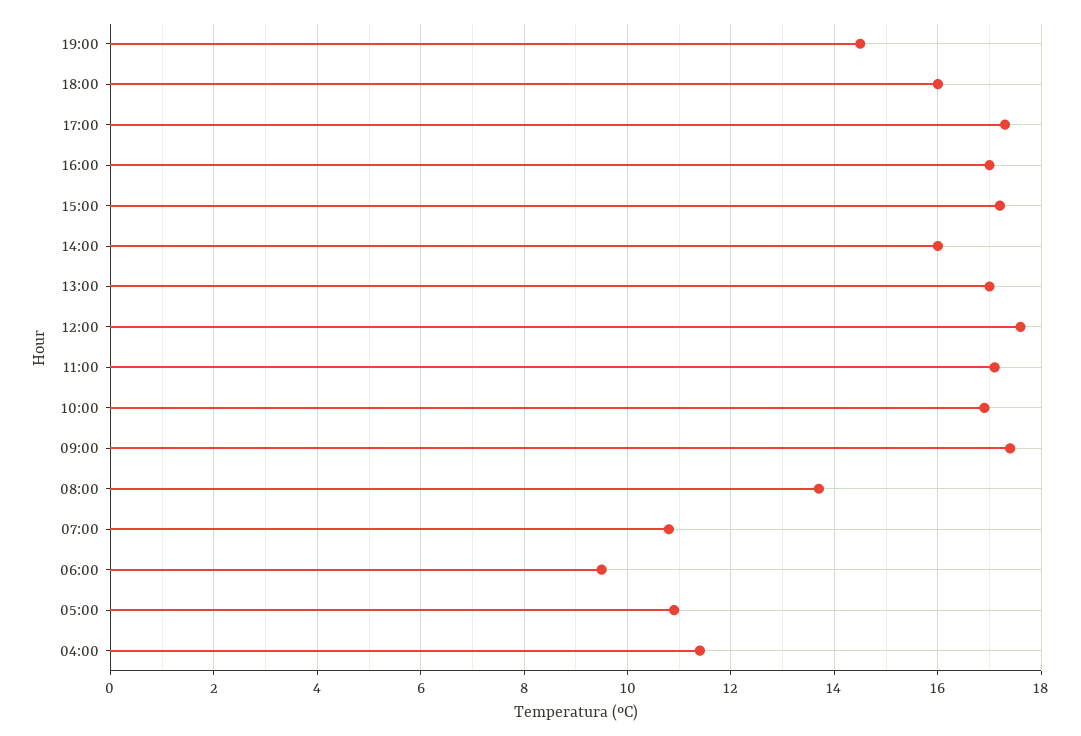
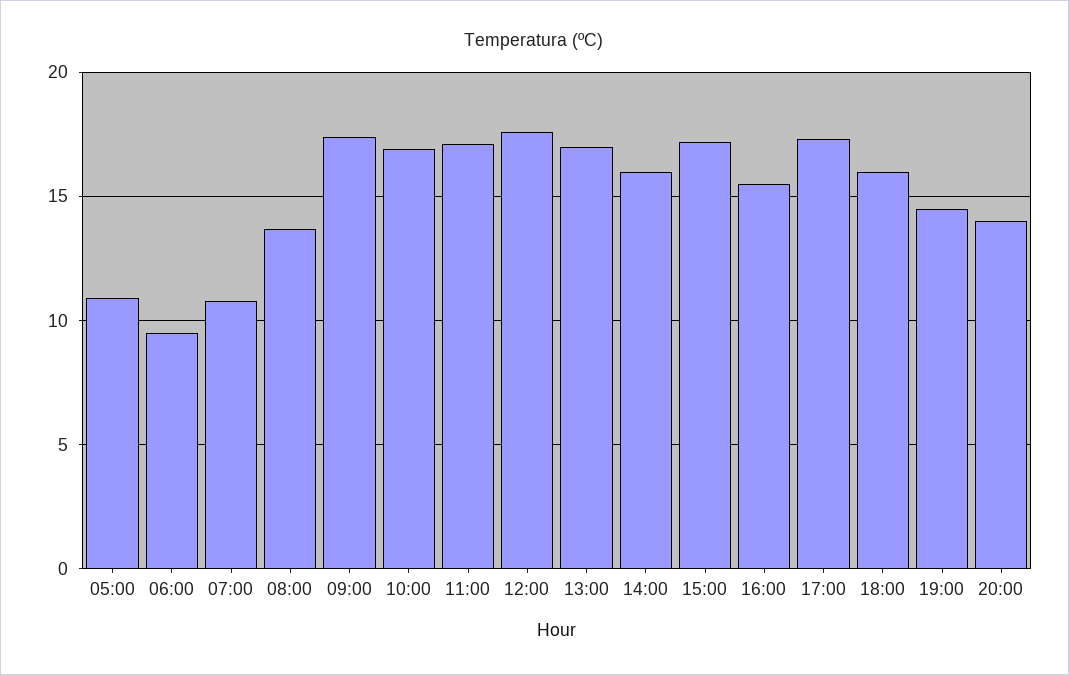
16:00: 17 -> 15.5
04:00: 11.5 -> none
20:00: none -> 14

